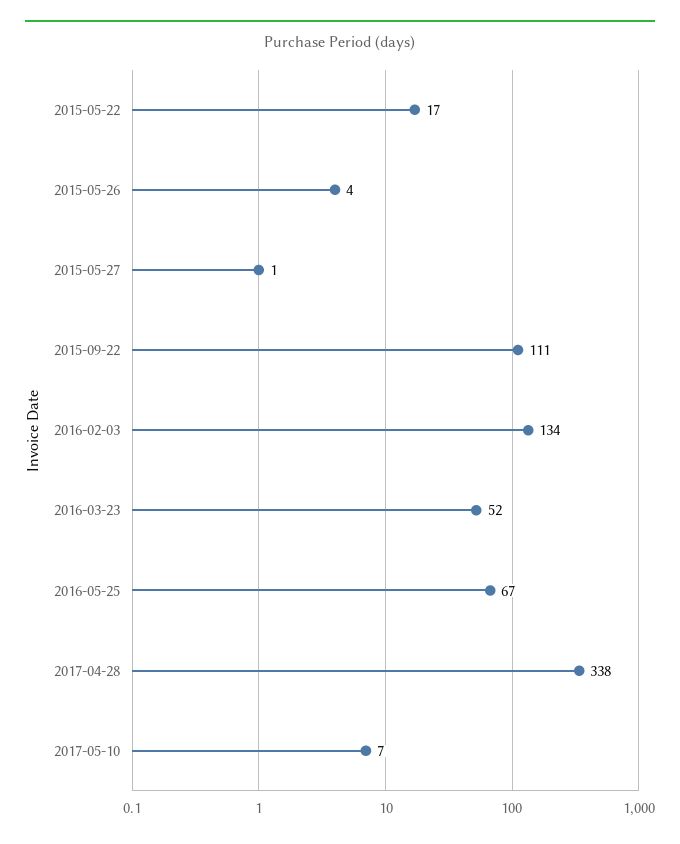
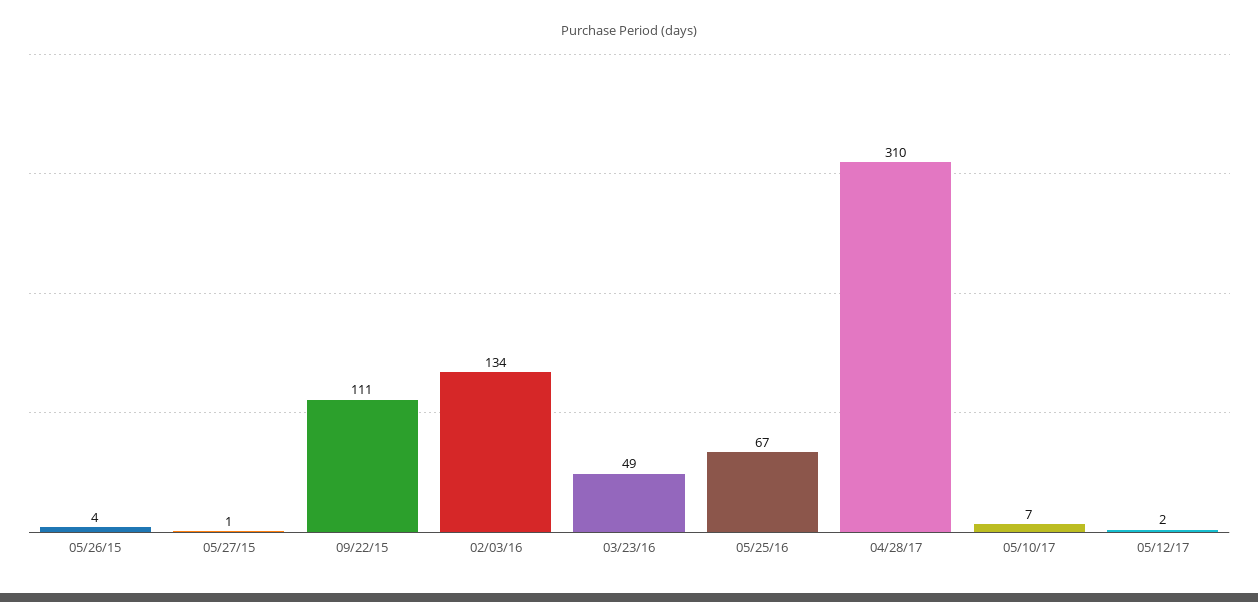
2015-05-22: 17 -> none
2016-03-23: 52 -> 49
2017-04-28: 338 -> 310
05/12/17: none -> 2

